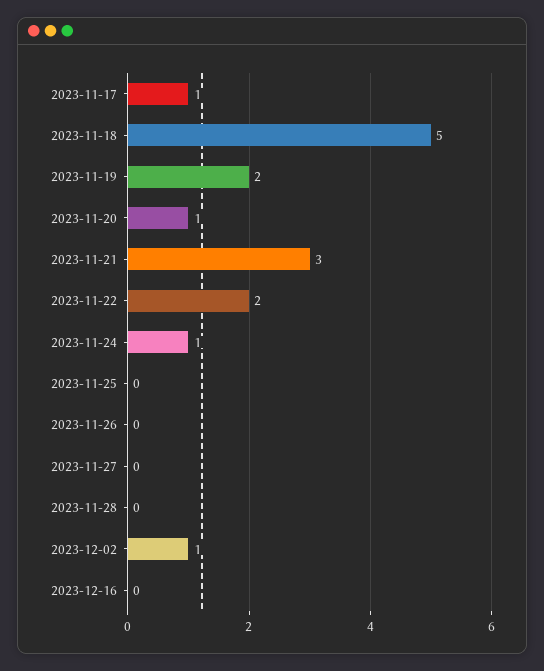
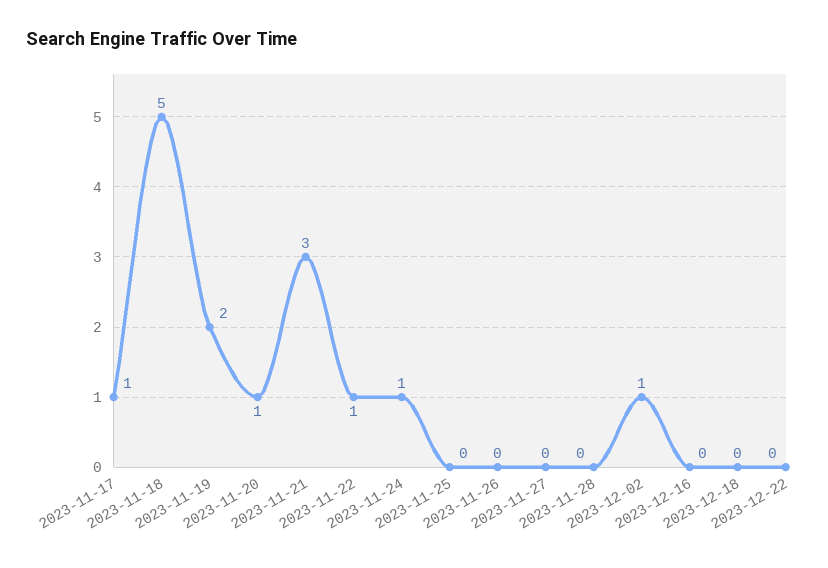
2023-11-22: 2 -> 1
2023-12-18: none -> 0
2023-12-22: none -> 0

